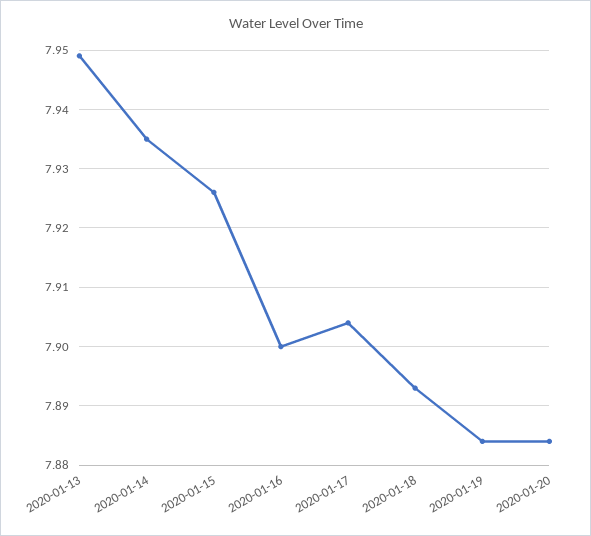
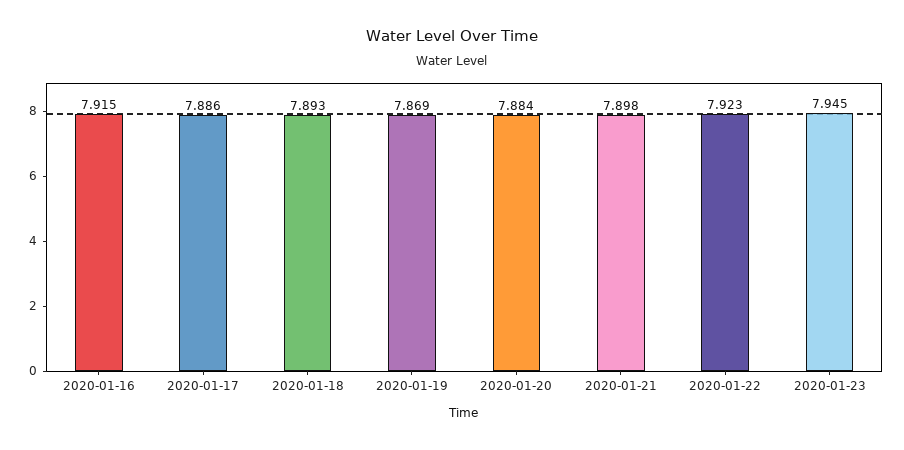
2020-01-13: 7.95 -> none
2020-01-14: 7.935 -> none
2020-01-15: 7.925 -> none
2020-01-16: 7.9 -> 7.915
2020-01-17: 7.905 -> 7.886
2020-01-19: 7.885 -> 7.869
2020-01-21: none -> 7.898
2020-01-22: none -> 7.923
2020-01-23: none -> 7.945

